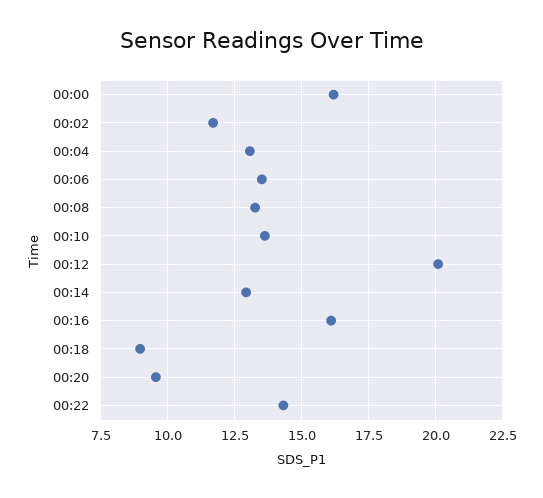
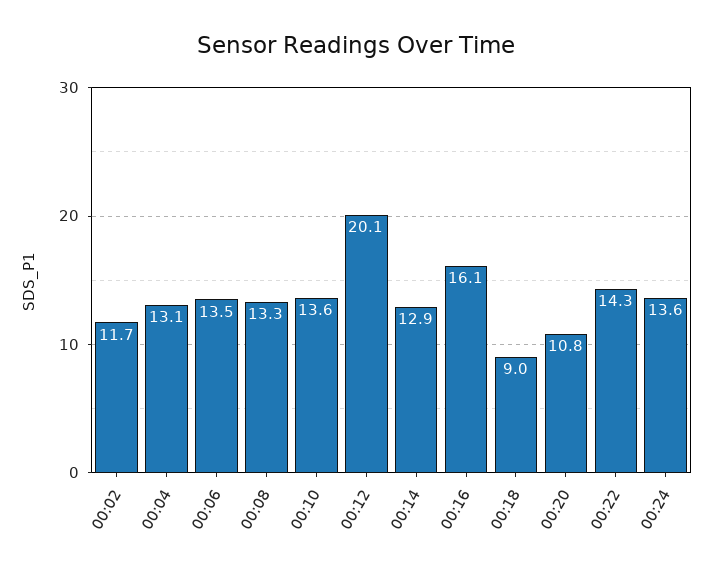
00:00: 16.25 -> none
00:20: 9.5 -> 10.8
00:24: none -> 13.6

